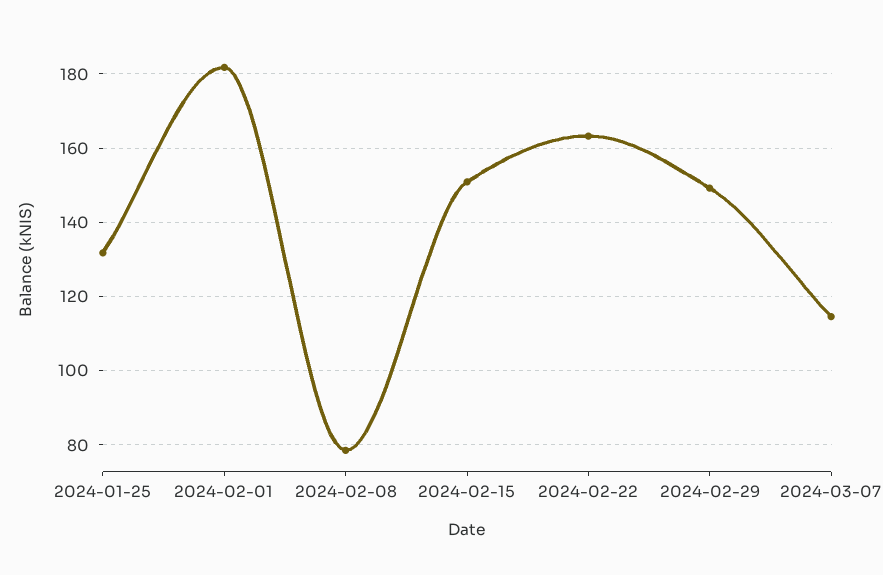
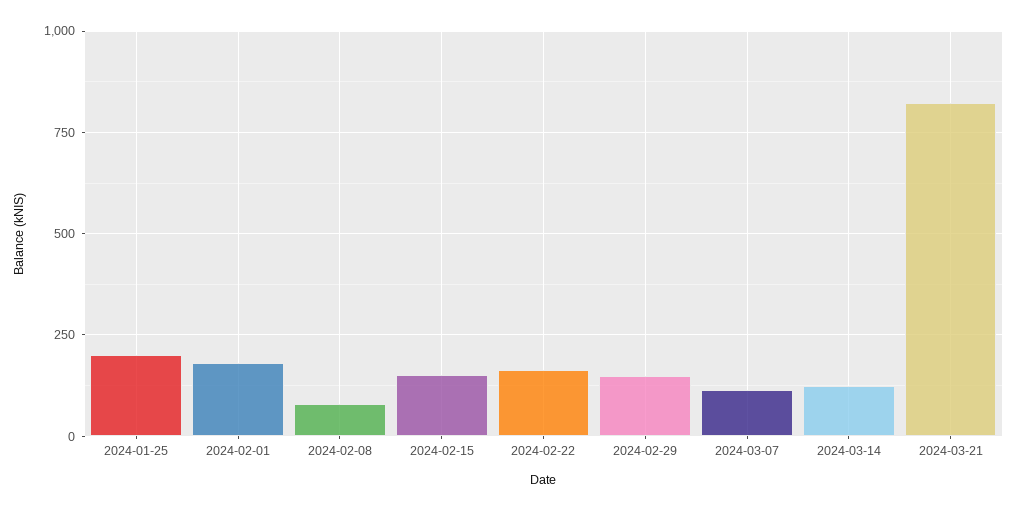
2024-01-25: 132 -> 200
2024-03-14: none -> 125
2024-03-21: none -> 825

